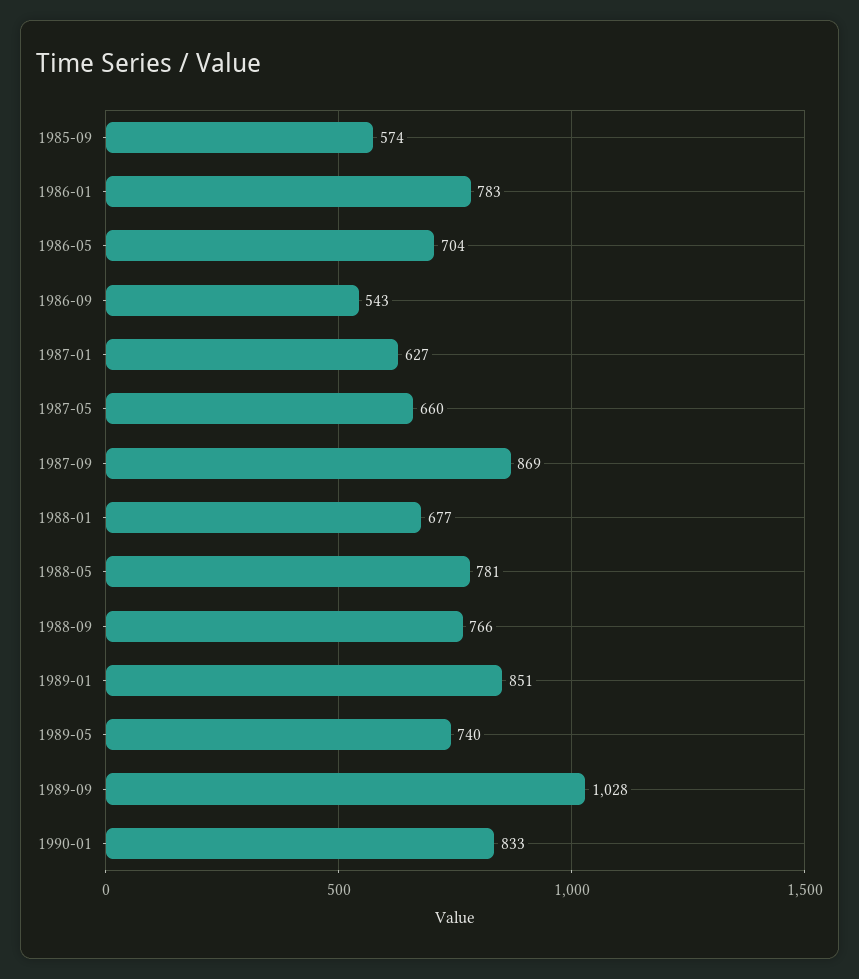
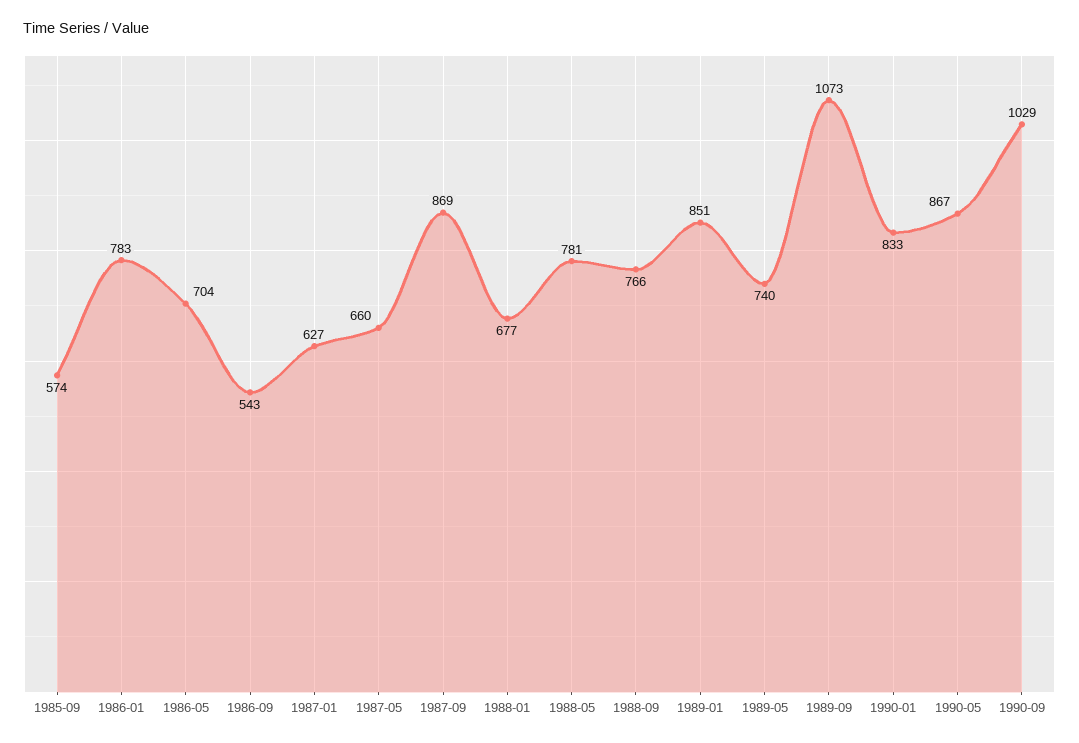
1989-09: 1028 -> 1073
1990-05: none -> 867
1990-09: none -> 1029

